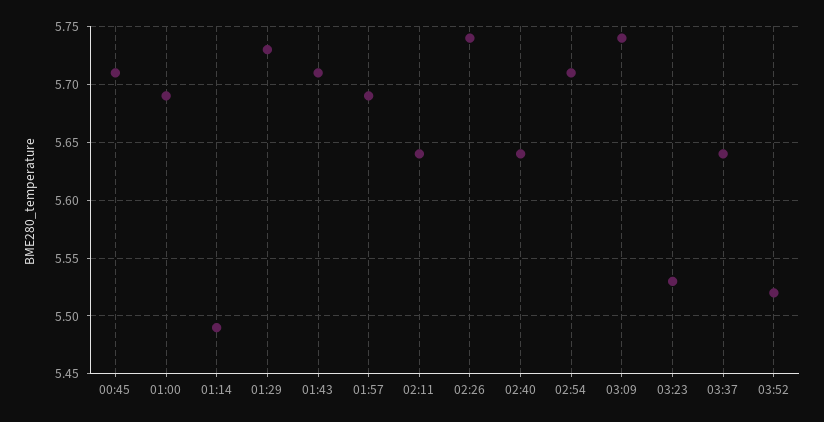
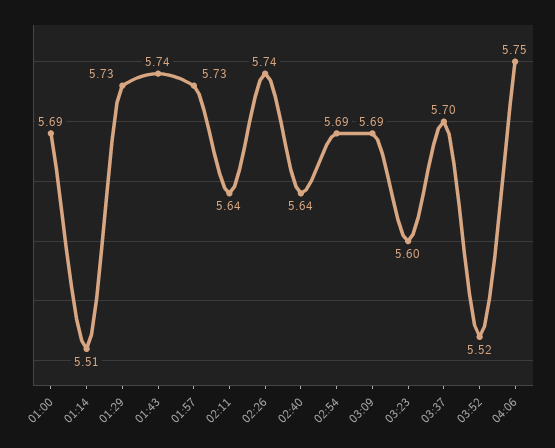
00:45: 5.71 -> none
01:14: 5.49 -> 5.51
01:43: 5.71 -> 5.74
01:57: 5.69 -> 5.73
02:54: 5.71 -> 5.69
03:09: 5.74 -> 5.69
03:23: 5.53 -> 5.6
03:37: 5.64 -> 5.7
04:06: none -> 5.75

